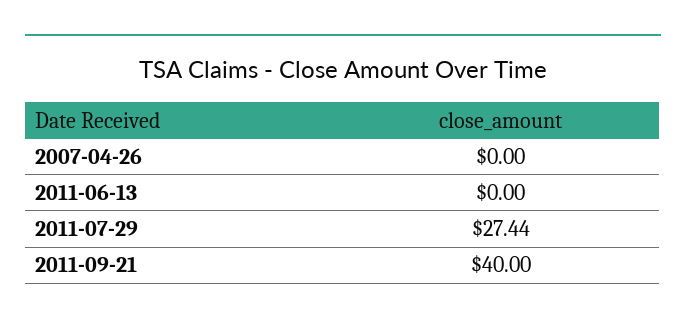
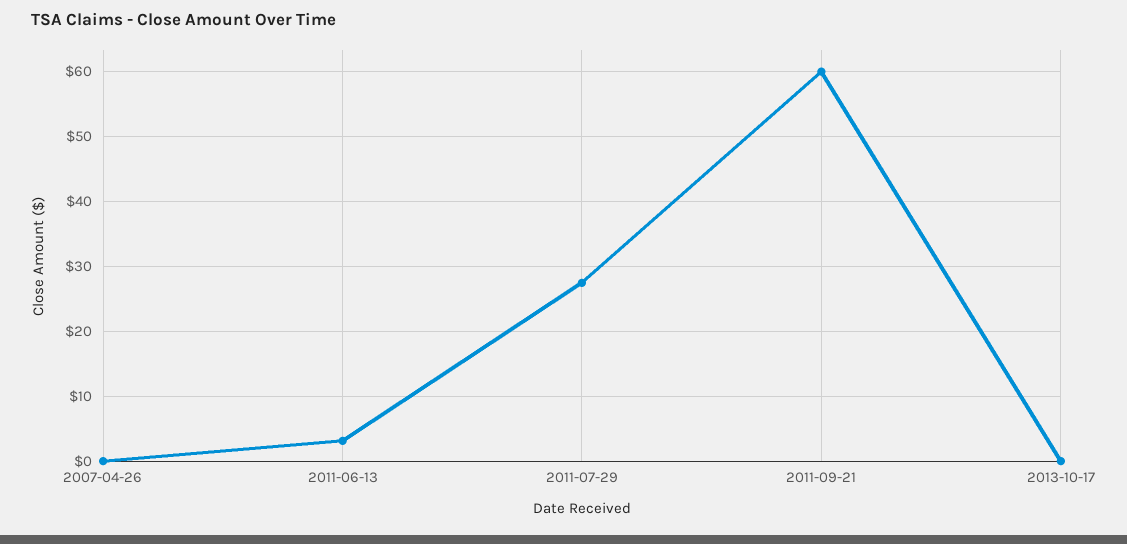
2011-06-13: 0 -> 3
2011-09-21: 40 -> 60
2013-10-17: none -> 0

